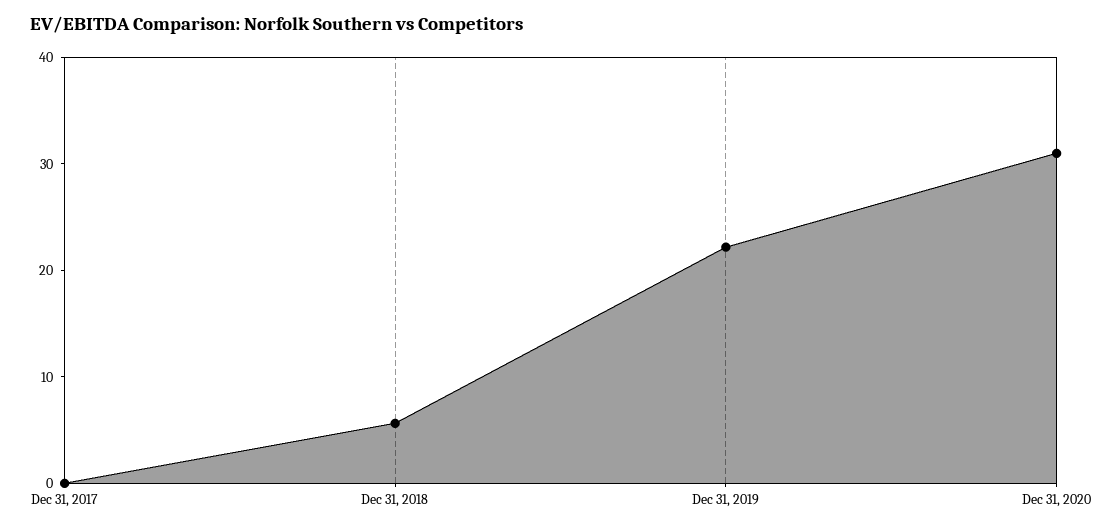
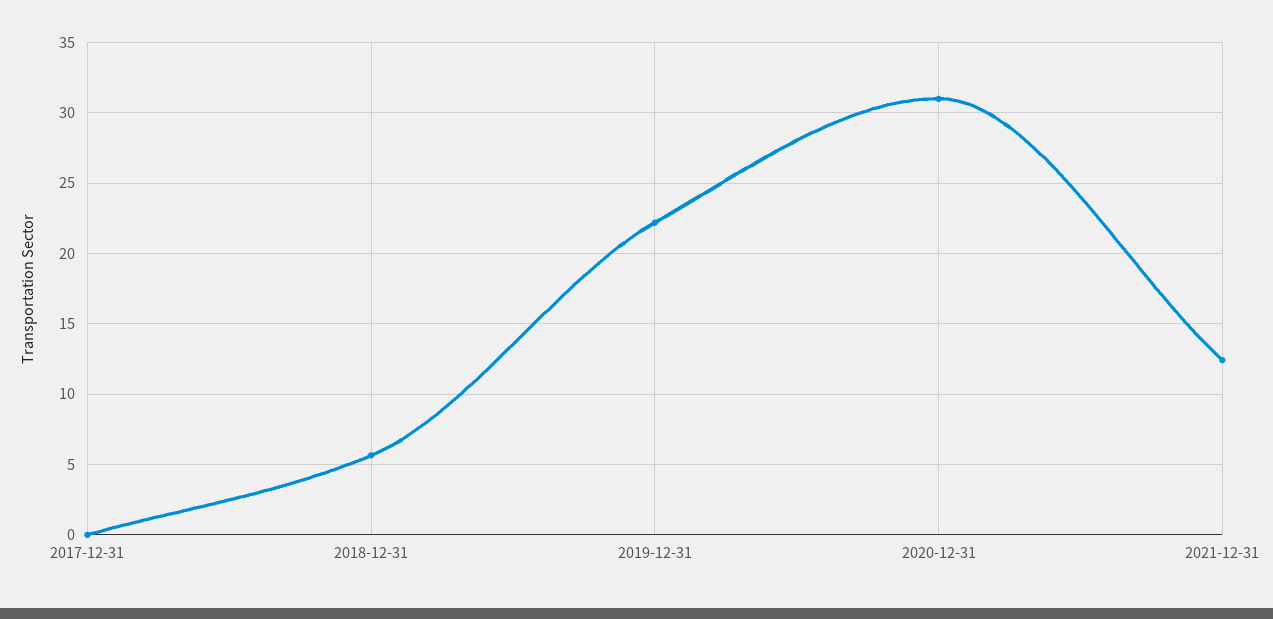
2021-12-31: none -> 12.5

